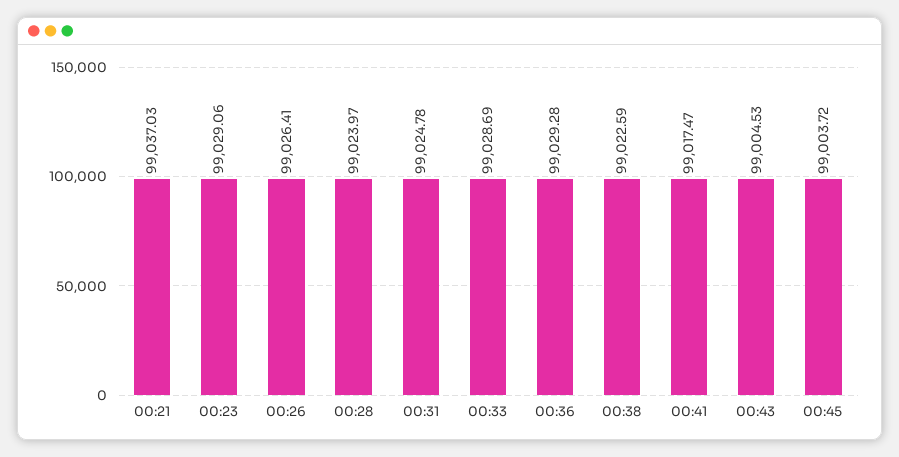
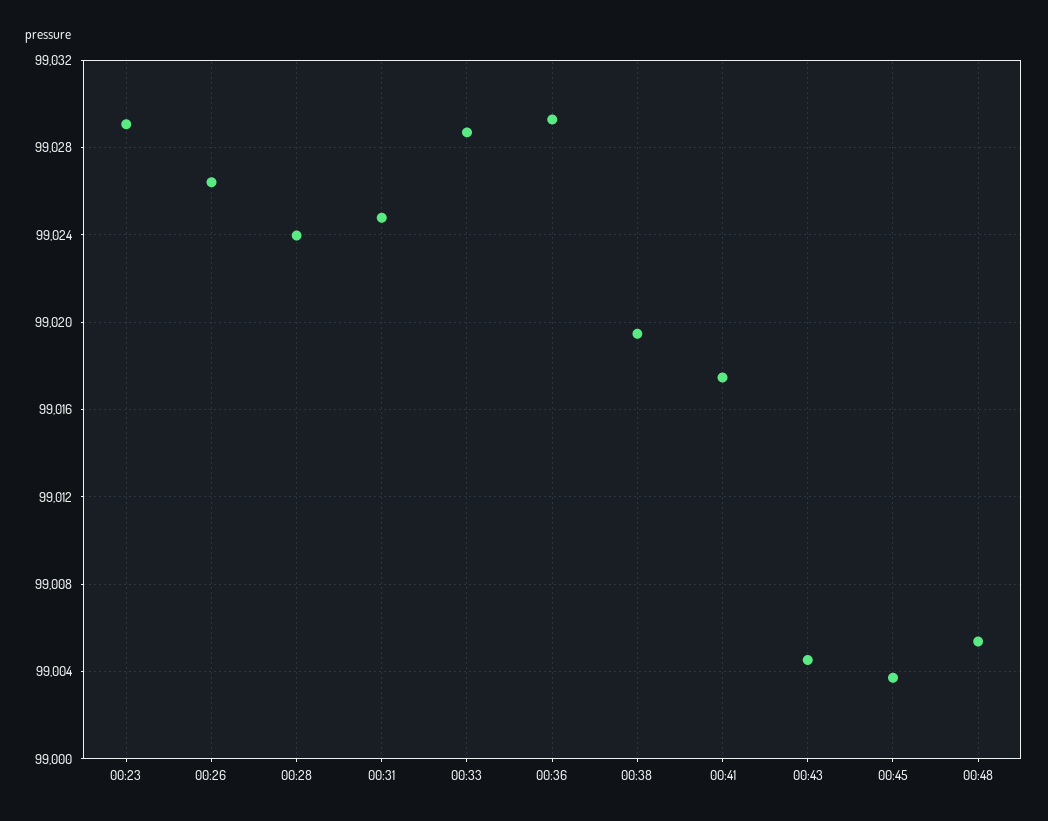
00:21: 99037.03 -> none
00:38: 99022.59 -> 99019.5
00:48: none -> 99005.5

